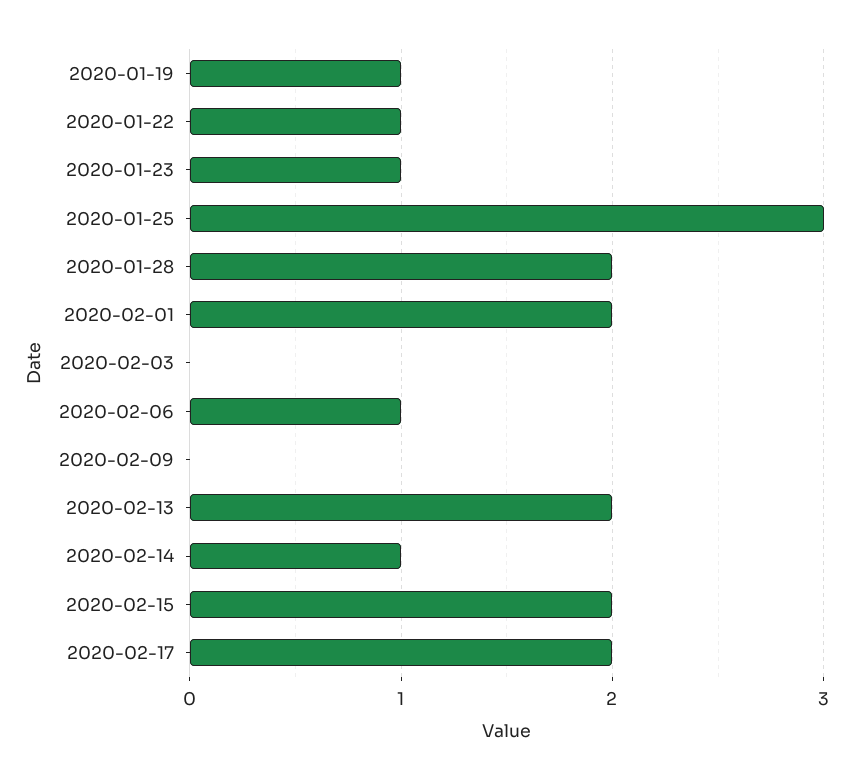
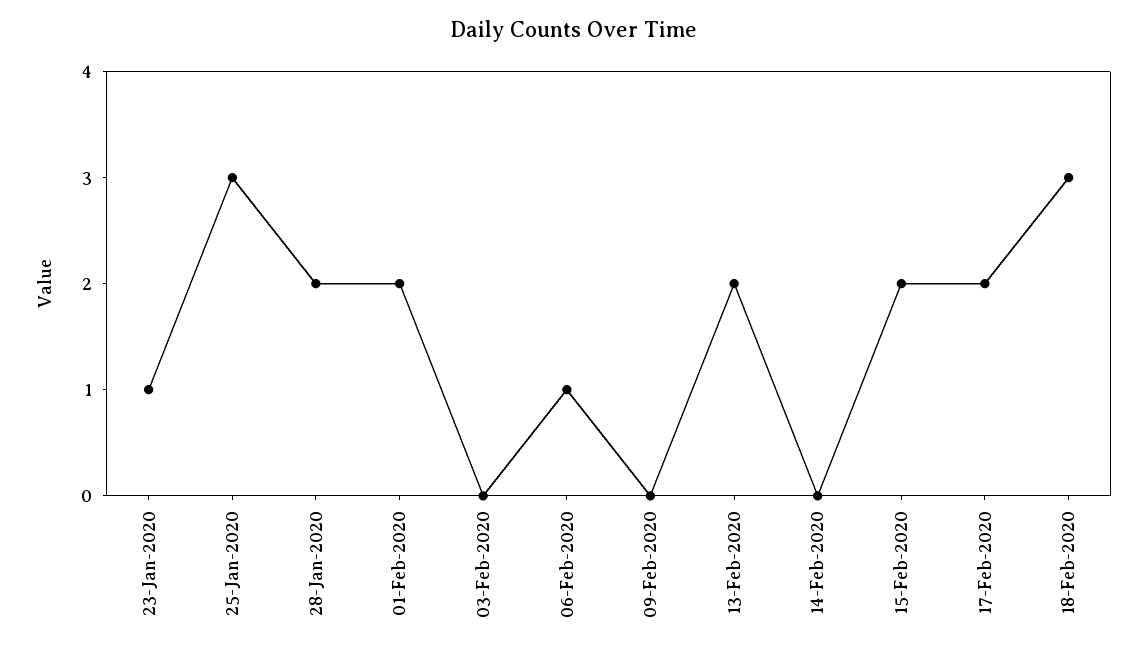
2020-01-19: 1 -> none
2020-01-22: 1 -> none
2020-02-14: 1 -> 0
18-Feb-2020: none -> 3

